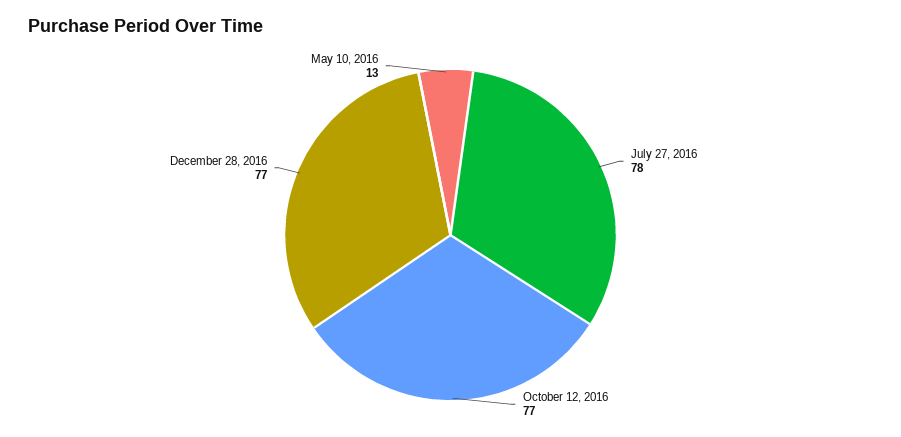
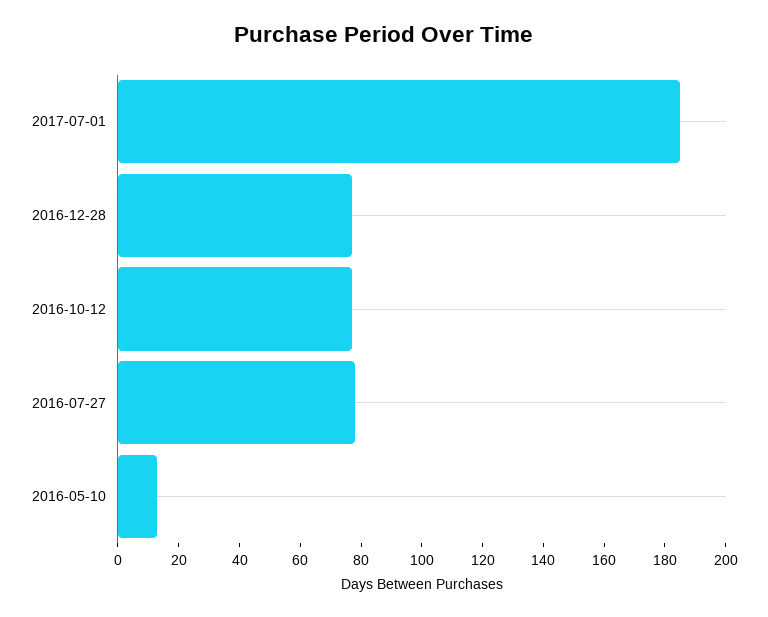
2017-07-01: none -> 185

